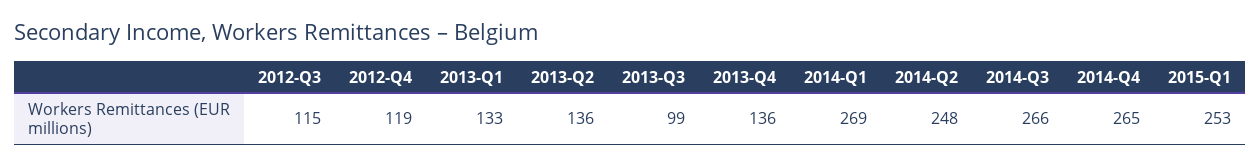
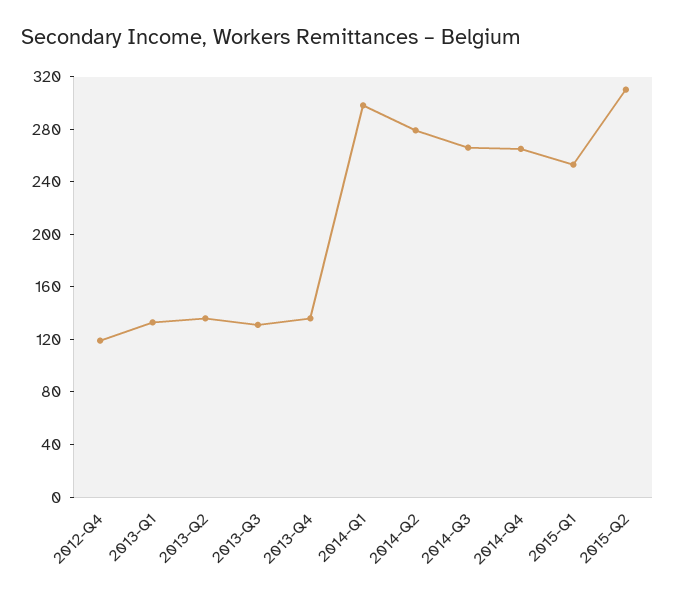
2012-Q3: 115 -> none
2013-Q3: 99 -> 130
2014-Q1: 269 -> 300
2014-Q2: 248 -> 280
2015-Q2: none -> 310

